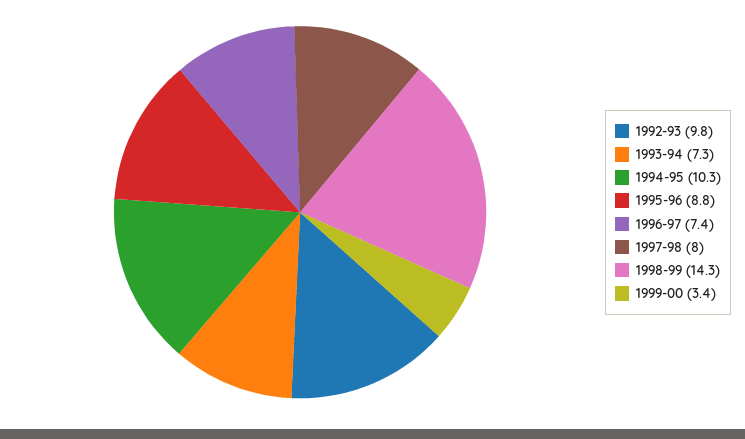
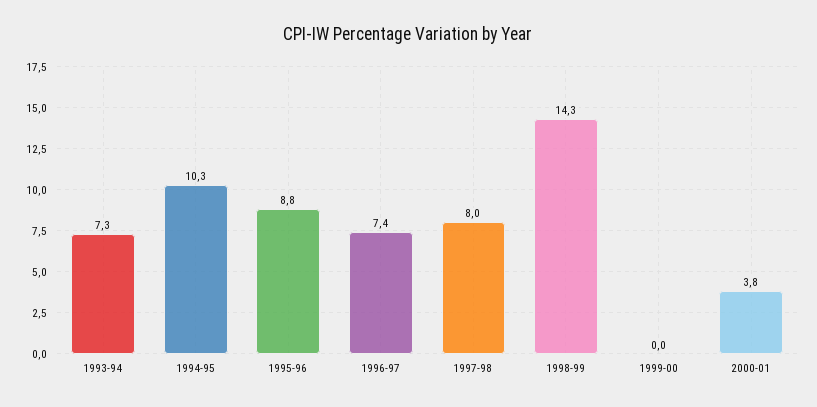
1992-93: 9.8 -> none
1999-00: 3.4 -> 0
2000-01: none -> 3.8

